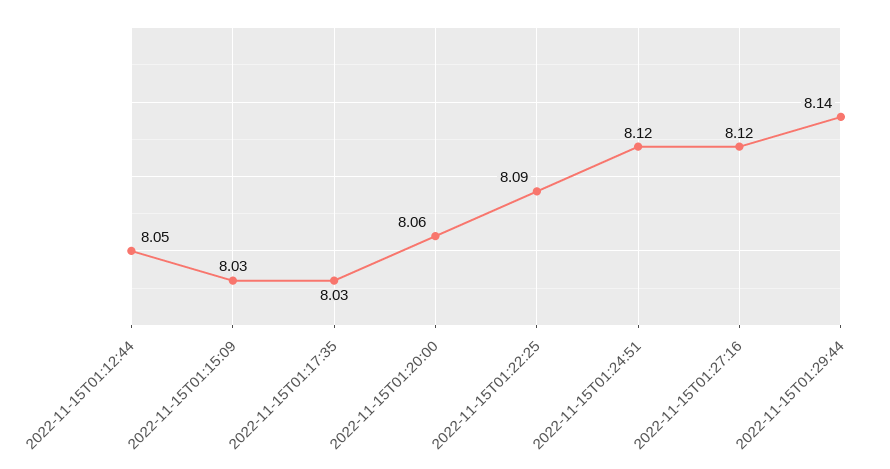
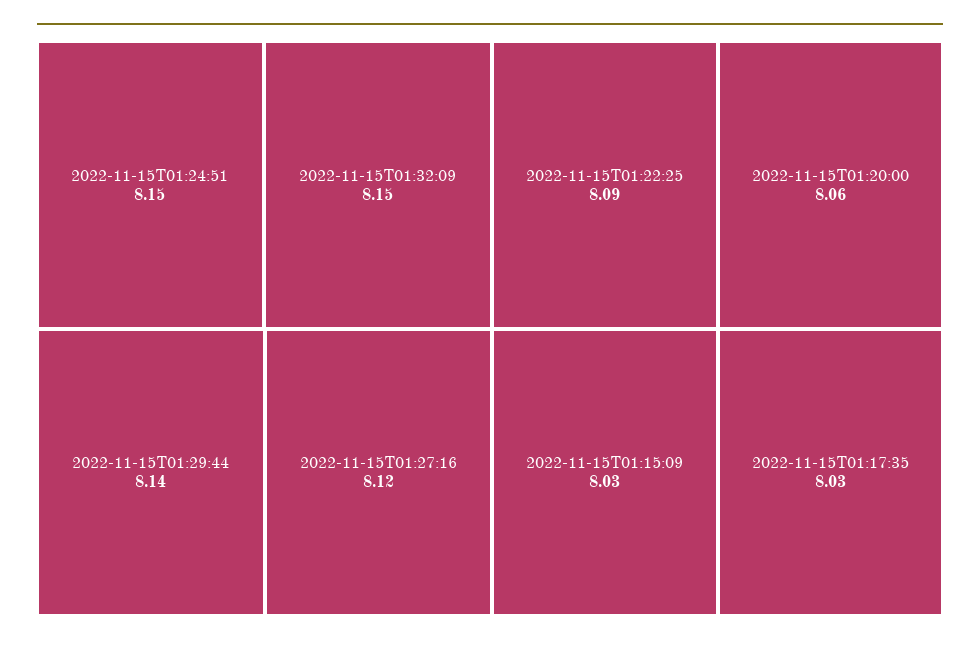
2022-11-15T01:12:44: 8.05 -> none
2022-11-15T01:24:51: 8.12 -> 8.15
2022-11-15T01:32:09: none -> 8.15

